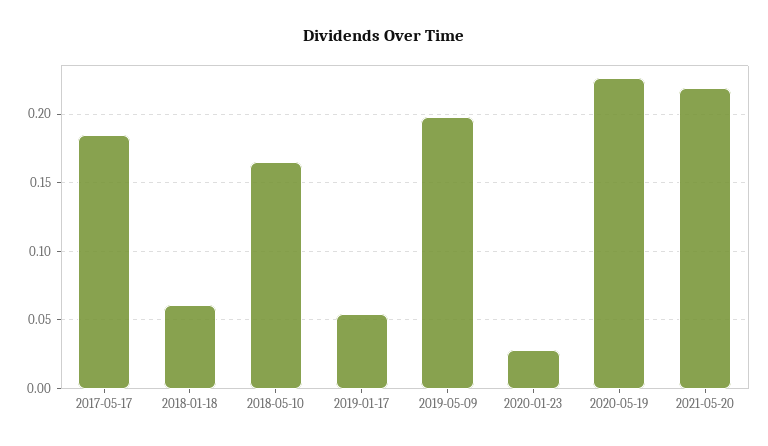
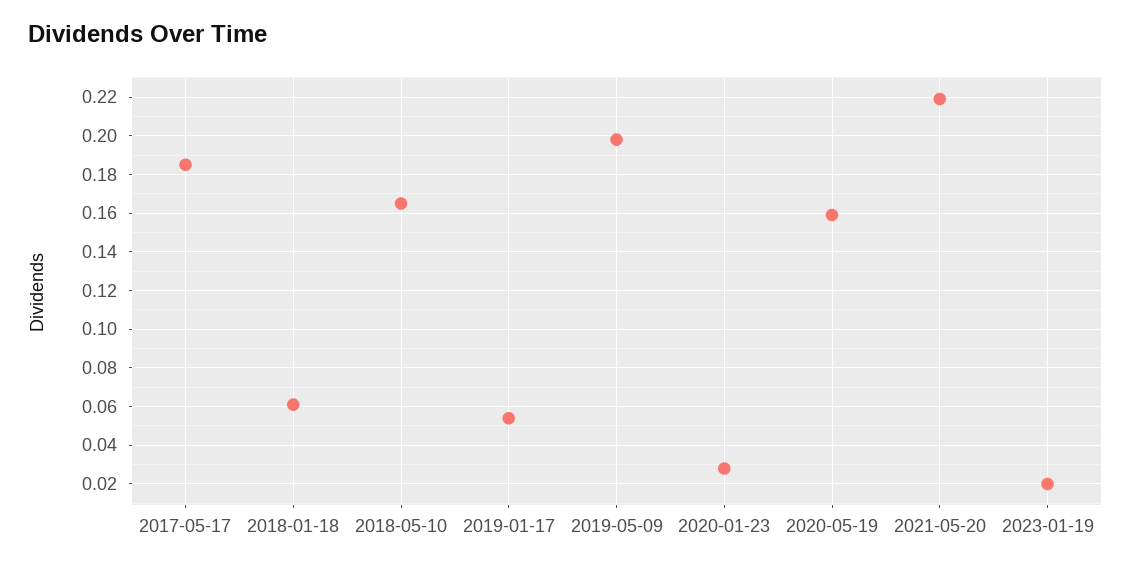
2020-05-19: 0.225 -> 0.16
2023-01-19: none -> 0.02

